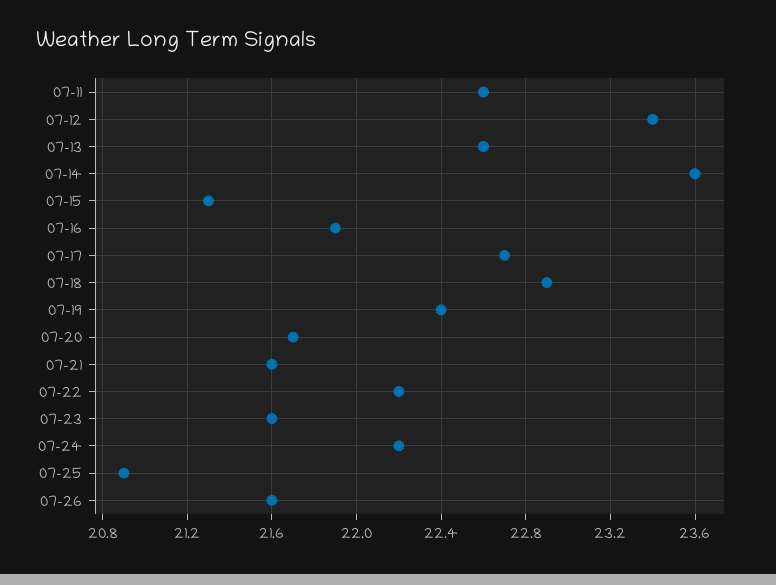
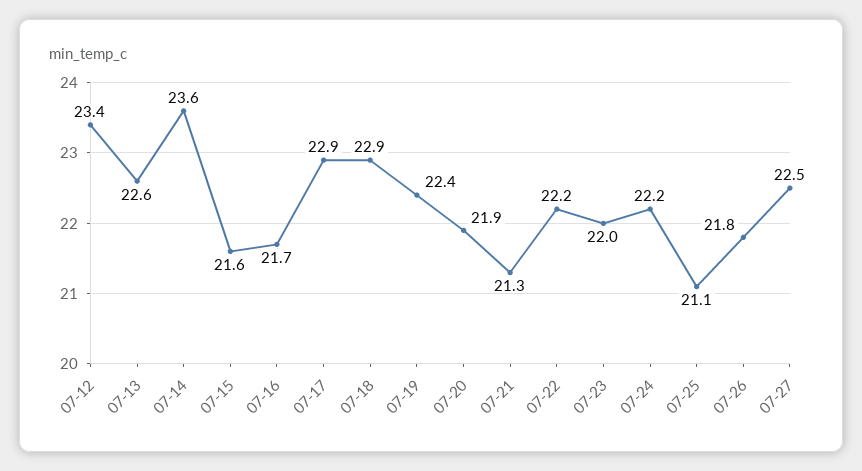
07-11: 22.6 -> none
07-15: 21.3 -> 21.6
07-16: 21.9 -> 21.7
07-17: 22.7 -> 22.9
07-20: 21.7 -> 21.9
07-21: 21.6 -> 21.3
07-23: 21.6 -> 22
07-25: 20.9 -> 21.1
07-26: 21.6 -> 21.8
07-27: none -> 22.5

